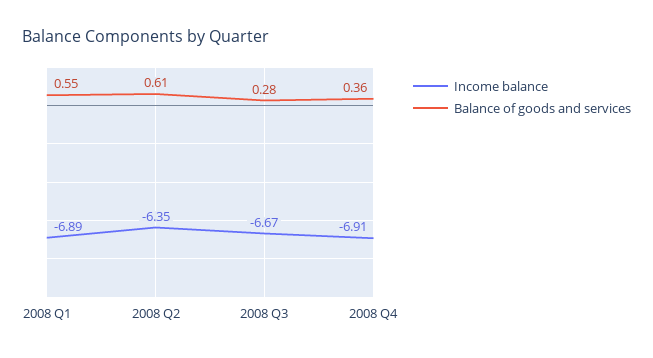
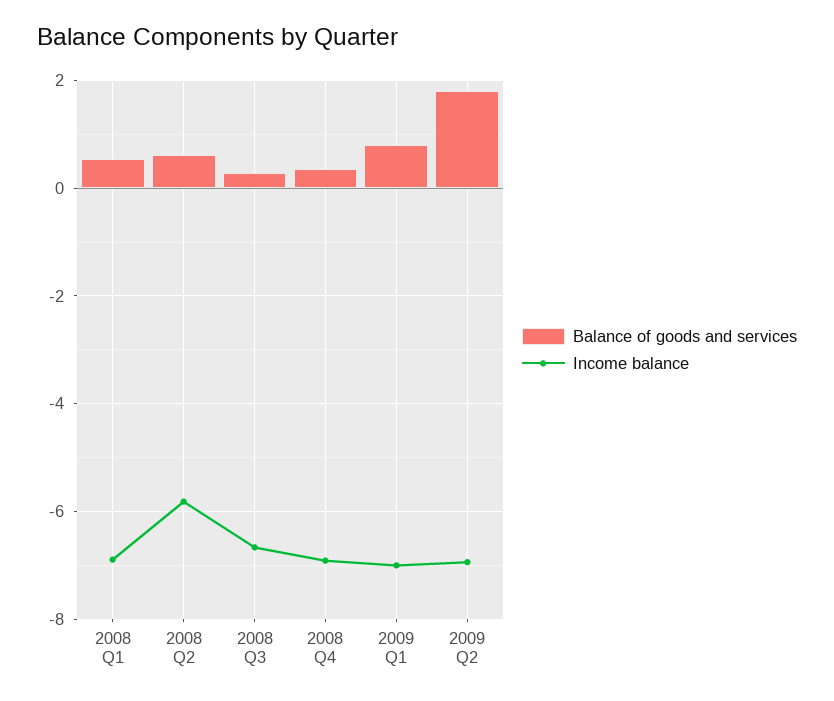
Income balance, 2008 Q2: -6.35 -> -5.8
Balance of goods and services, 2009 Q1: none -> 0.8
Income balance, 2009 Q1: none -> -7
Balance of goods and services, 2009 Q2: none -> 1.8
Income balance, 2009 Q2: none -> -7

